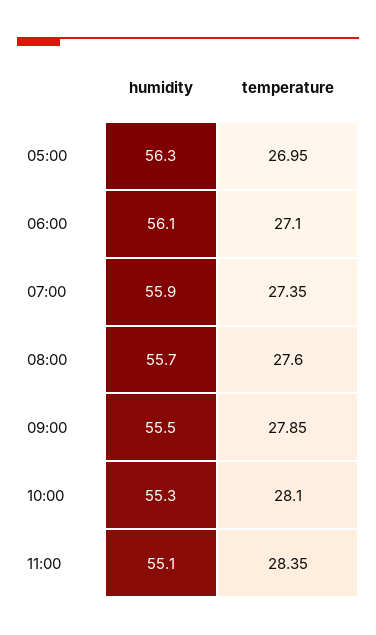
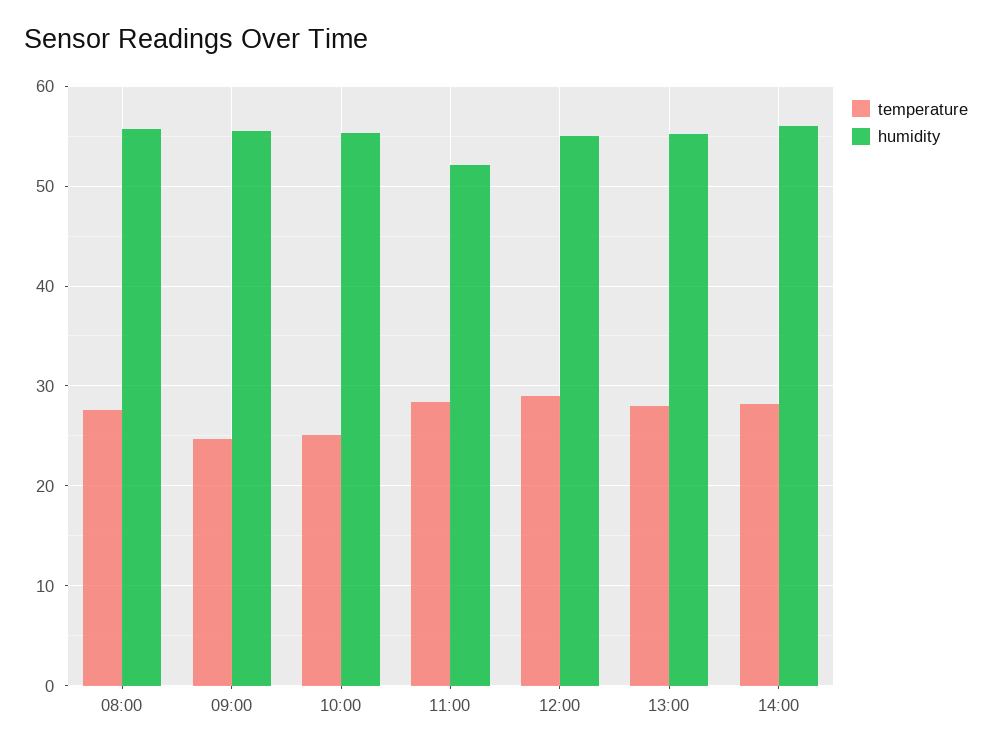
humidity, 05:00: 56.3 -> none
temperature, 05:00: 26.95 -> none
humidity, 06:00: 56.1 -> none
temperature, 06:00: 27.1 -> none
humidity, 07:00: 55.9 -> none
temperature, 07:00: 27.35 -> none
temperature, 09:00: 27.85 -> 25
temperature, 10:00: 28.1 -> 25
humidity, 11:00: 55.1 -> 52
temperature, 12:00: none -> 29
humidity, 12:00: none -> 55
temperature, 13:00: none -> 28
humidity, 13:00: none -> 55
temperature, 14:00: none -> 28
humidity, 14:00: none -> 56

